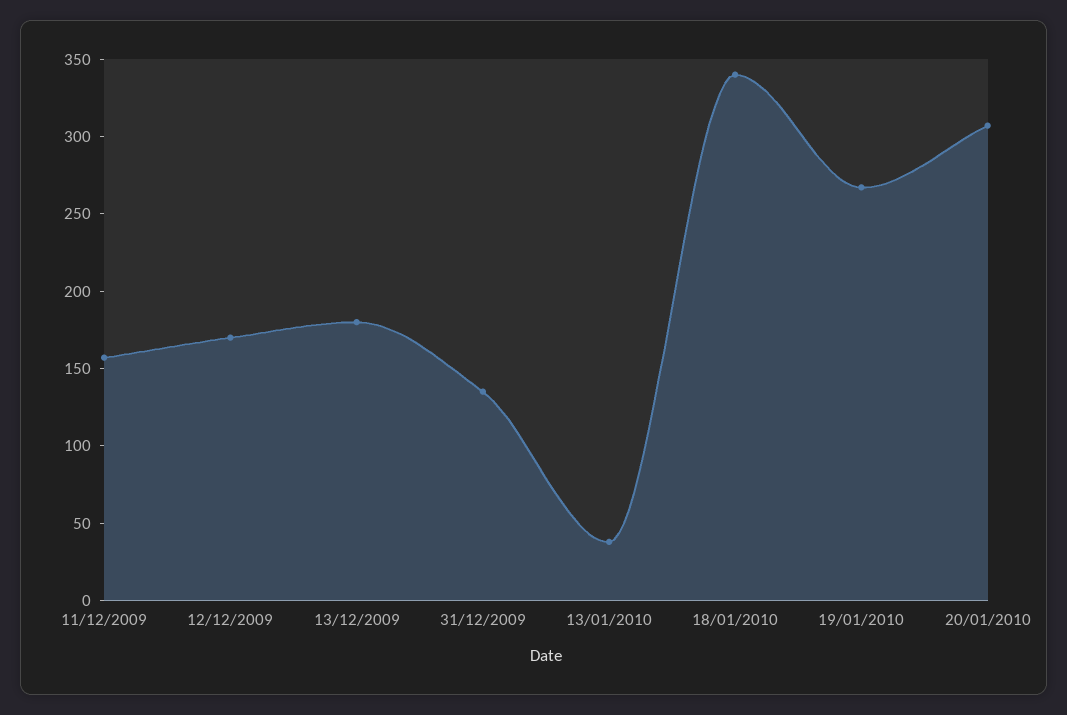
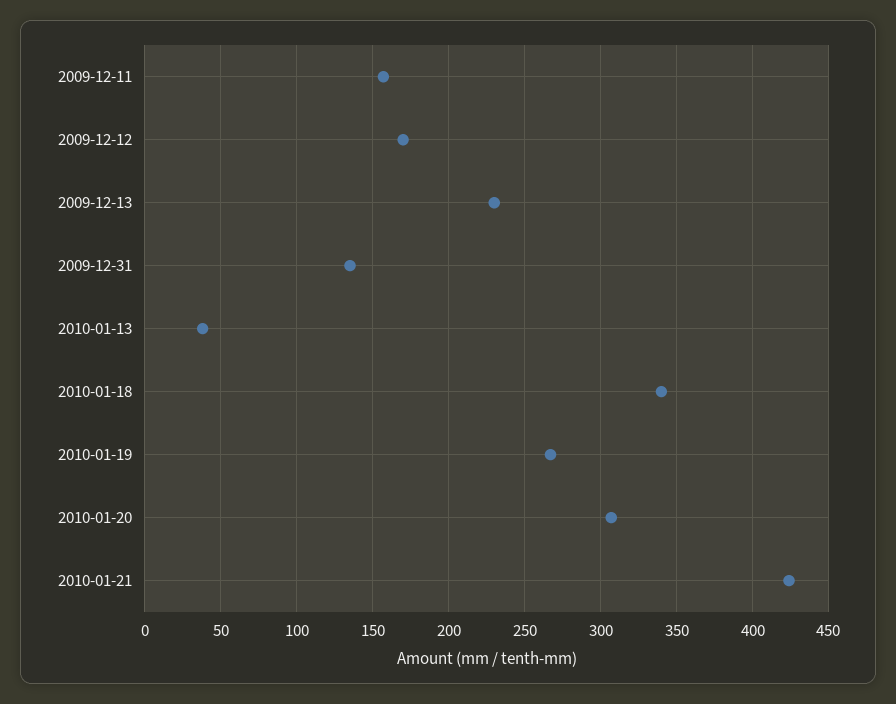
13/12/2009: 180 -> 230
2010-01-21: none -> 425

